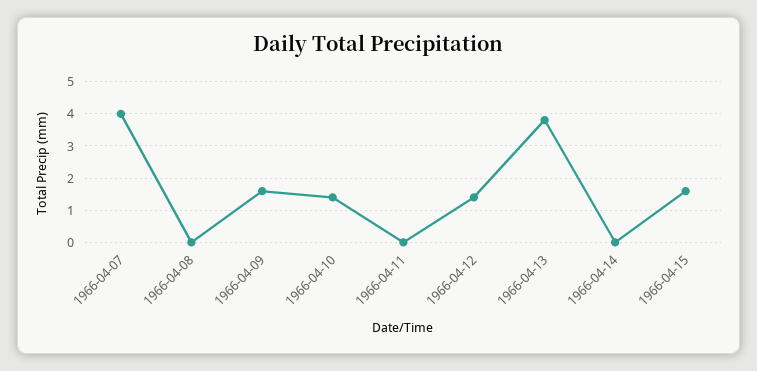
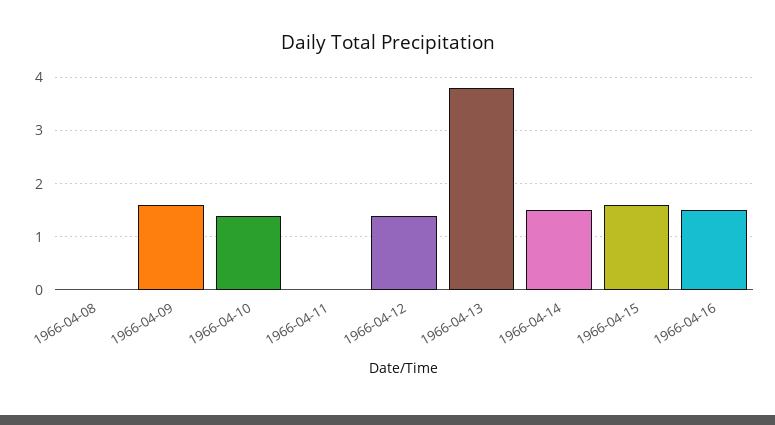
1966-04-07: 4 -> none
1966-04-14: 0 -> 1.5
1966-04-16: none -> 1.5

